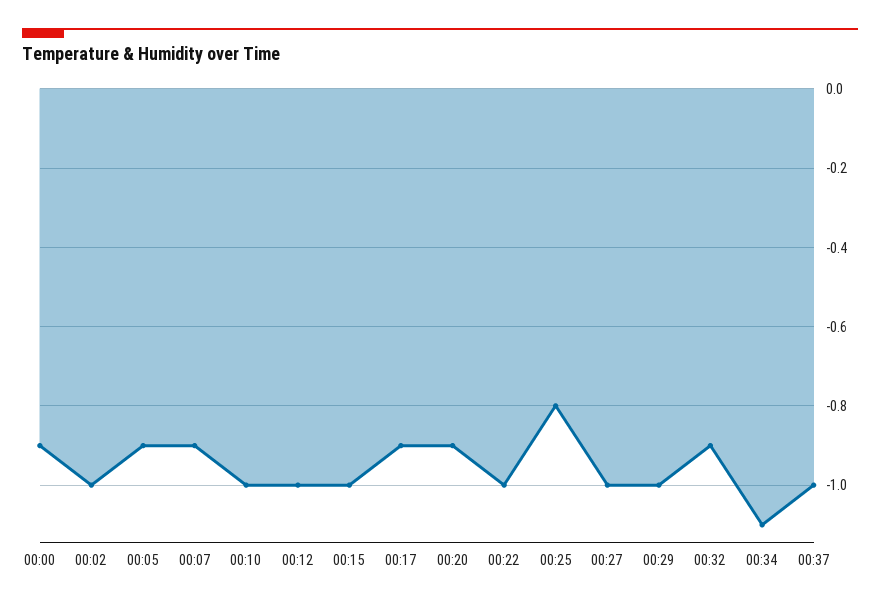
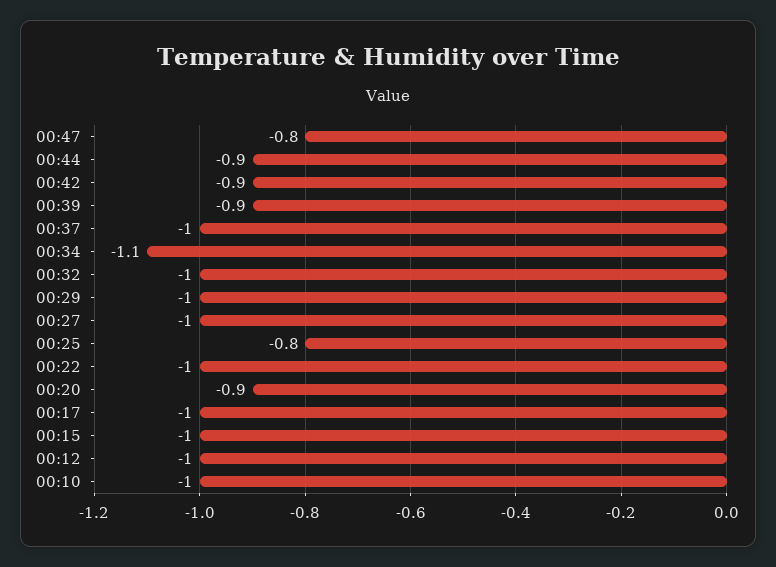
00:00: -0.9 -> none
00:02: -1 -> none
00:05: -0.9 -> none
00:07: -0.9 -> none
00:17: -0.9 -> -1
00:32: -0.9 -> -1
00:47: none -> -0.8
00:44: none -> -0.9
00:42: none -> -0.9
00:39: none -> -0.9

